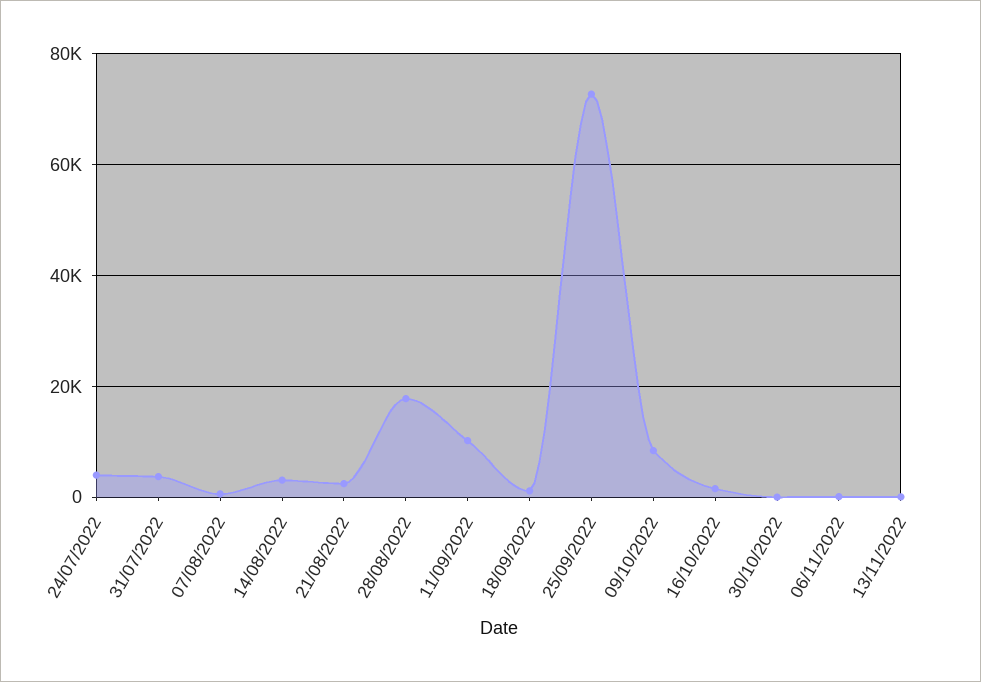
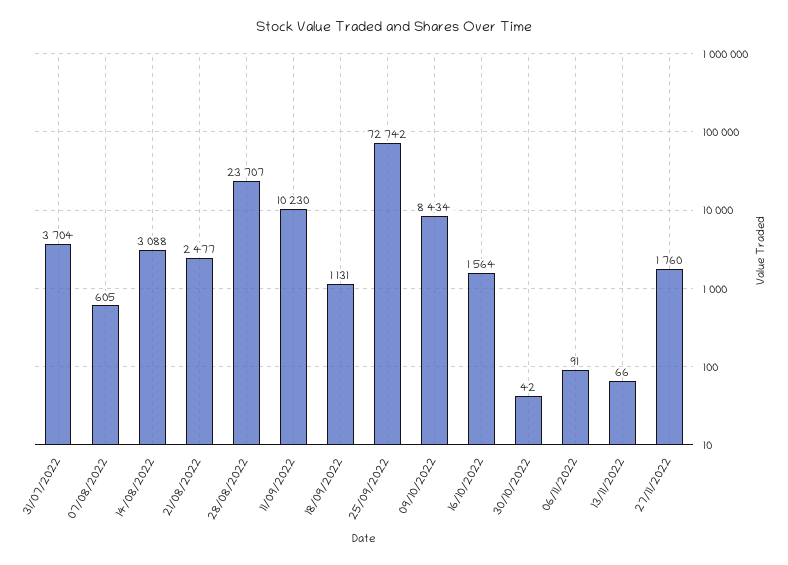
24/07/2022: 4000 -> none
28/08/2022: 18000 -> 23707
27/11/2022: none -> 1760

